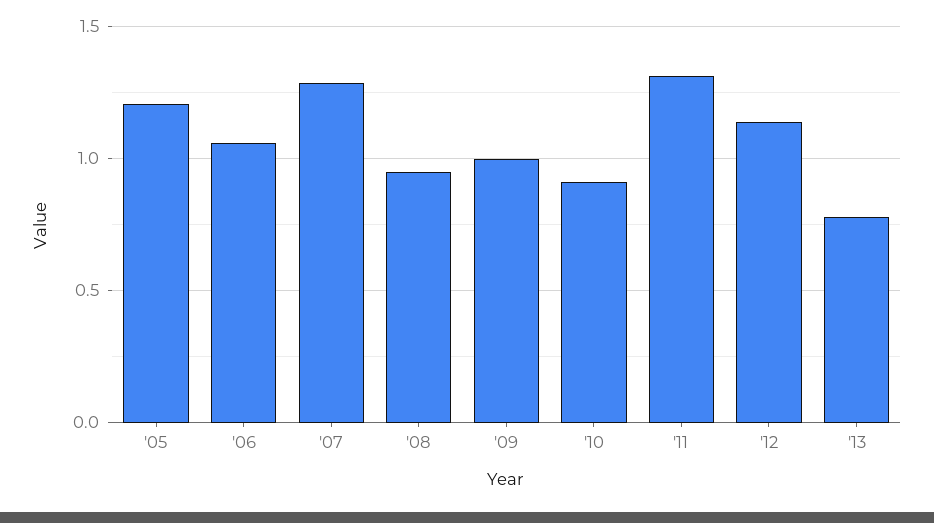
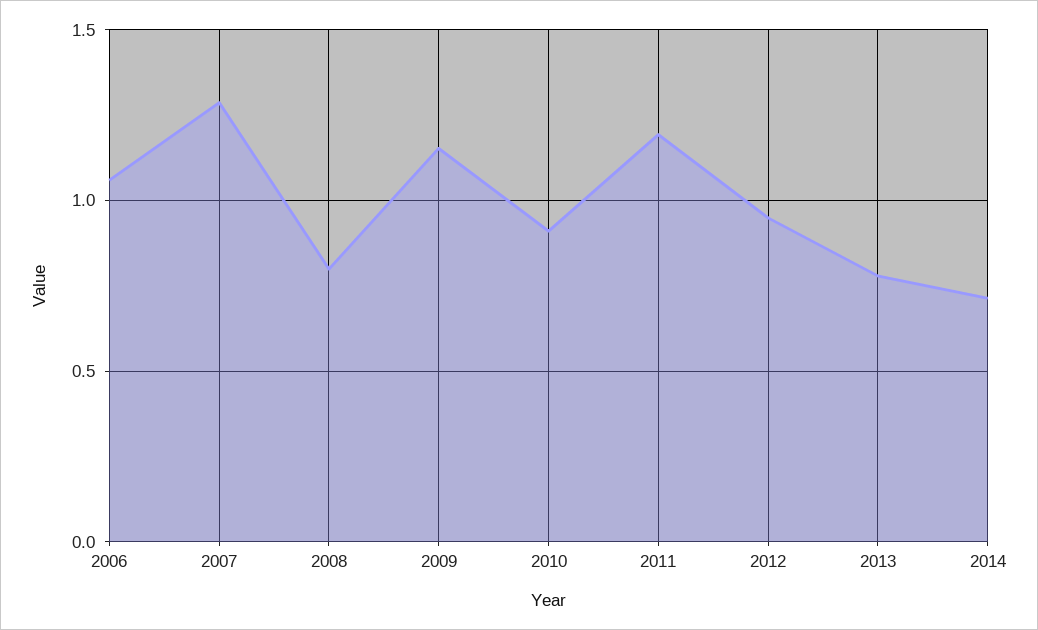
'05: 1.2 -> none
'08: 0.95 -> 0.8
'09: 1 -> 1.15
'11: 1.3 -> 1.2
'12: 1.15 -> 0.95
2014: none -> 0.7

